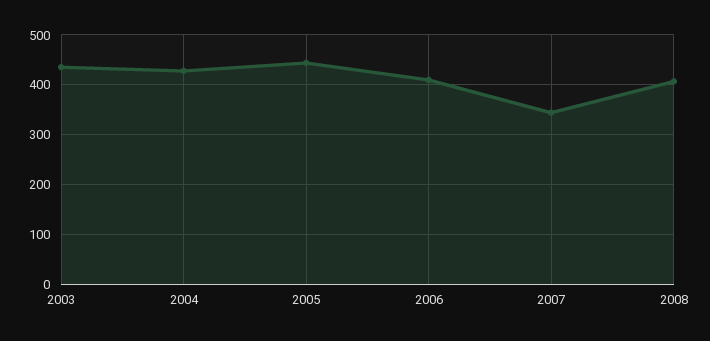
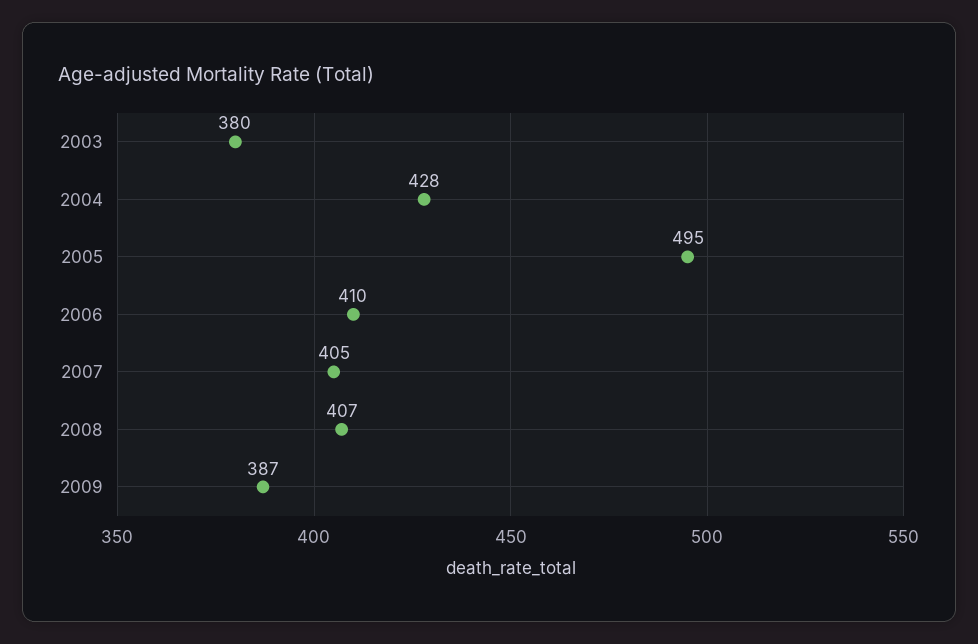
2003: 440 -> 380
2005: 440 -> 495
2007: 340 -> 405
2009: none -> 387

